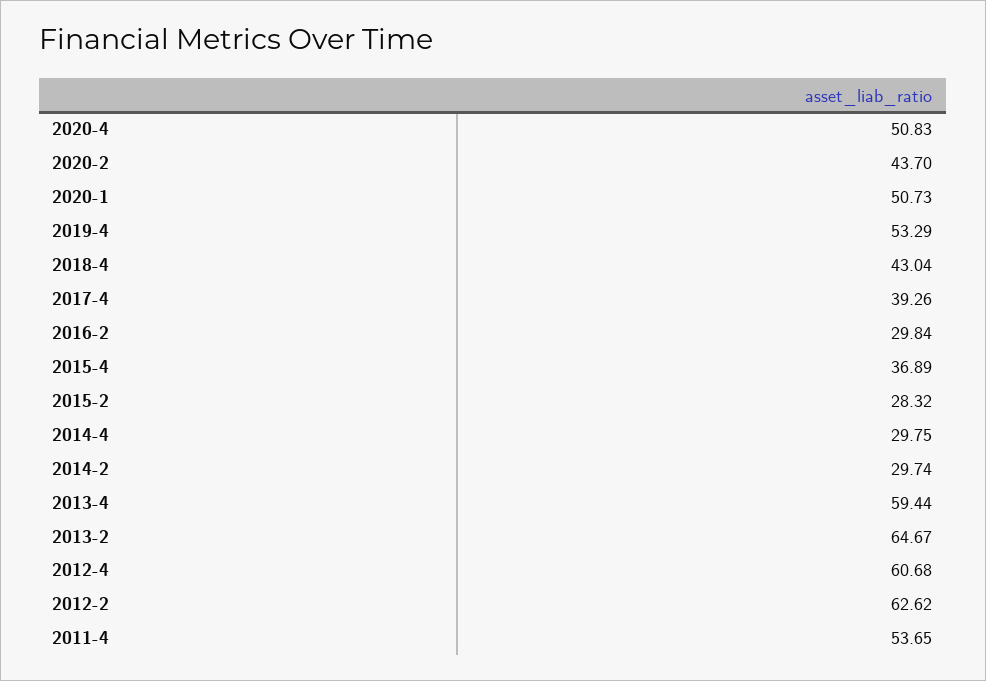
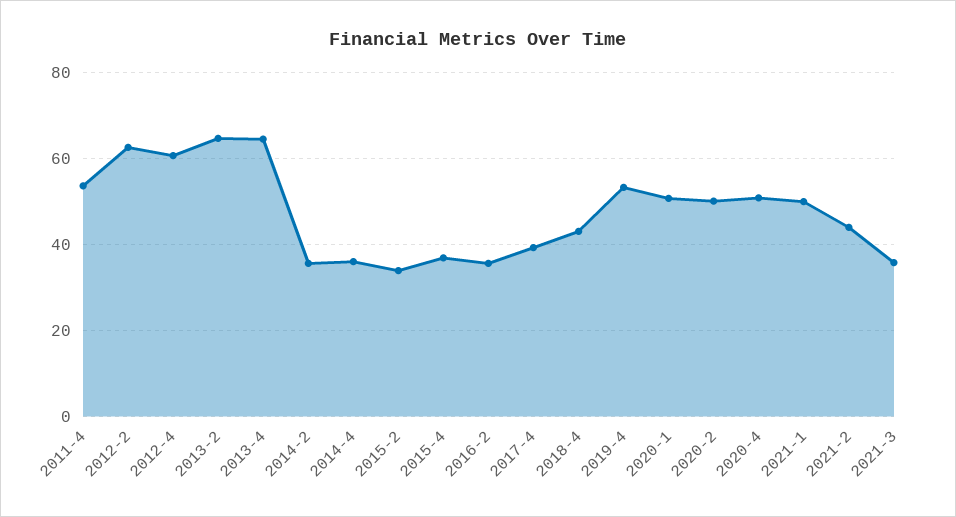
2020-2: 43.7 -> 50
2016-2: 29.84 -> 36
2015-2: 28.32 -> 34
2014-4: 29.75 -> 36
2014-2: 29.74 -> 36
2013-4: 59.44 -> 64
2021-1: none -> 50
2021-2: none -> 44
2021-3: none -> 36

